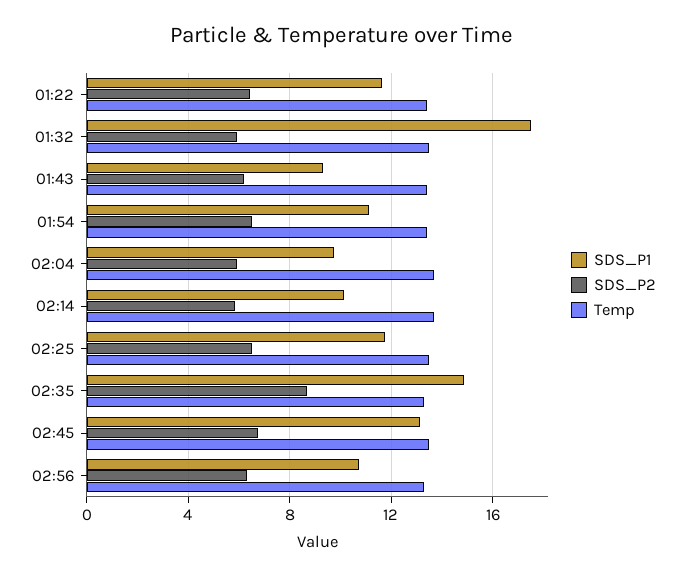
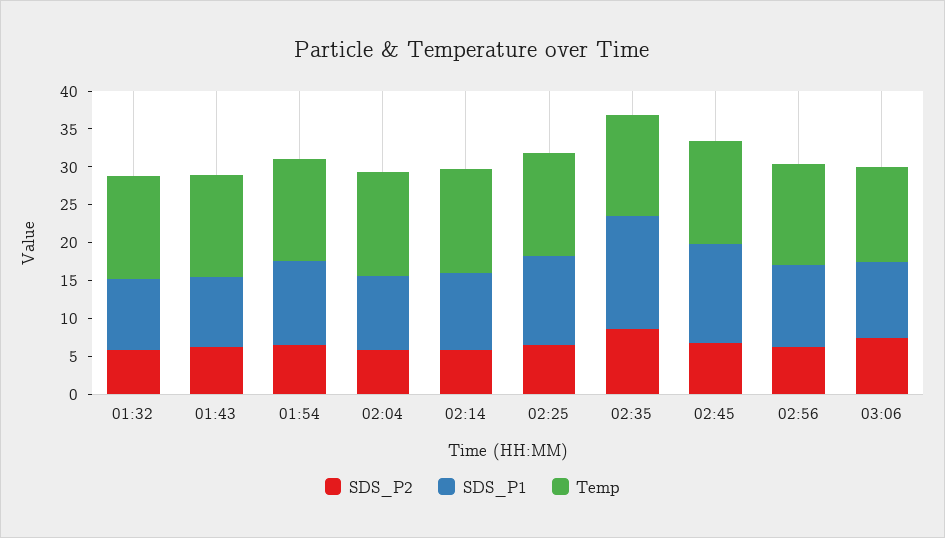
SDS_P1, 01:22: 11.5 -> none
SDS_P2, 01:22: 6.5 -> none
Temp, 01:22: 13.5 -> none
SDS_P1, 01:32: 17.5 -> 10
SDS_P2, 03:06: none -> 7.5
SDS_P1, 03:06: none -> 10
Temp, 03:06: none -> 12.5

